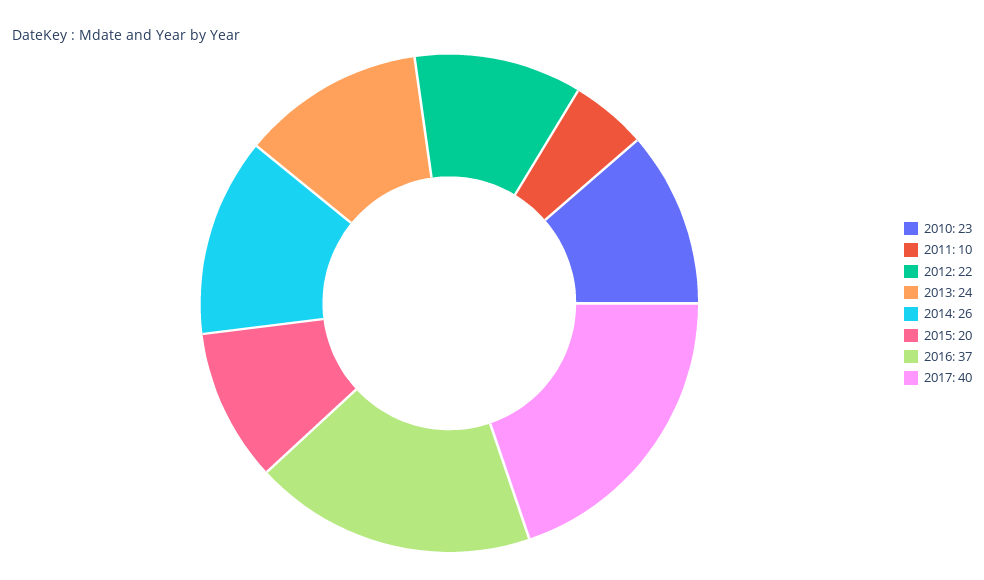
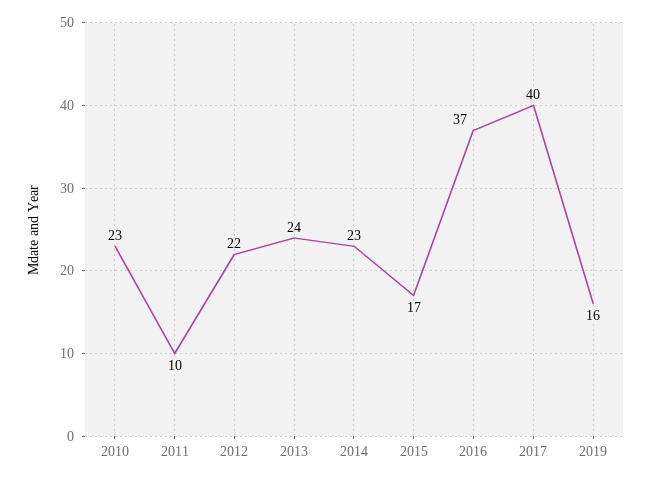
2014: 26 -> 23
2015: 20 -> 17
2019: none -> 16

